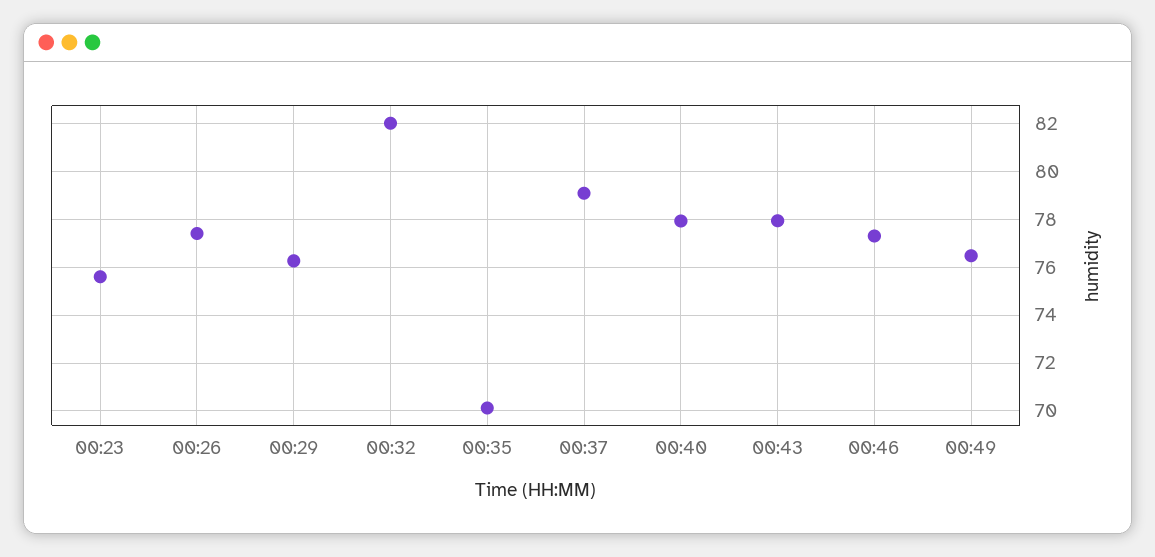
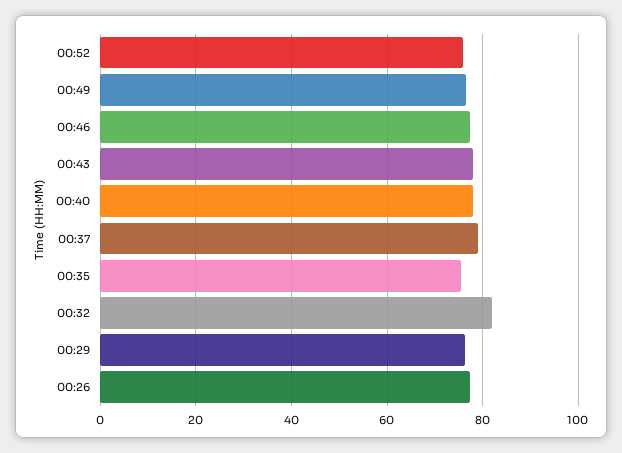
00:23: 75.5 -> none
00:35: 70 -> 76
00:52: none -> 76

